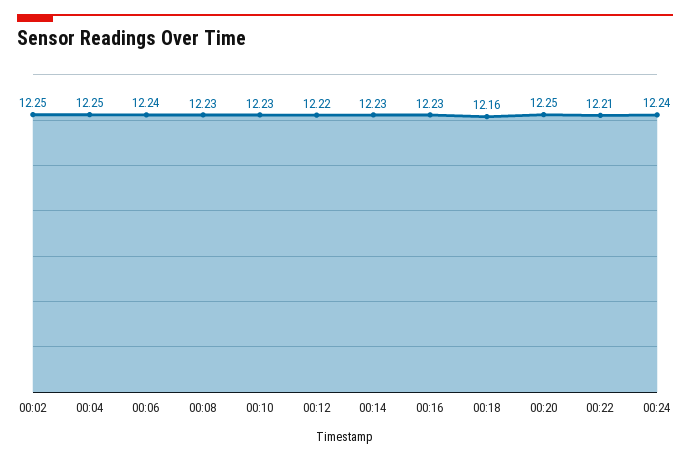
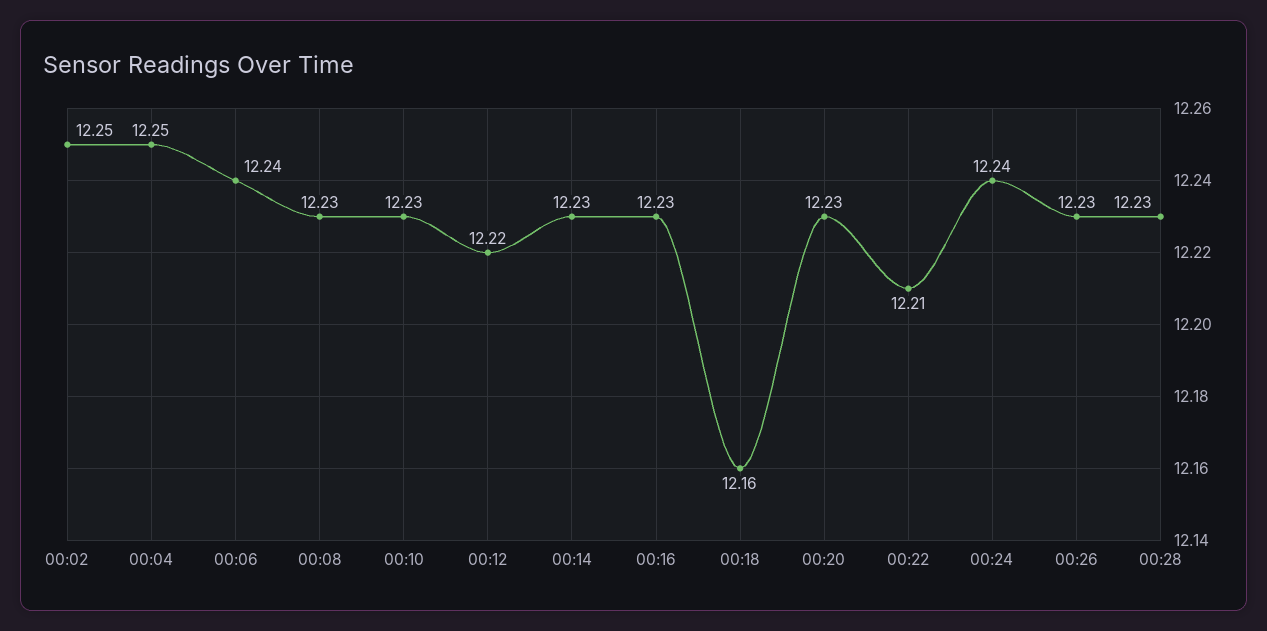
00:20: 12.25 -> 12.23
00:26: none -> 12.23
00:28: none -> 12.23

